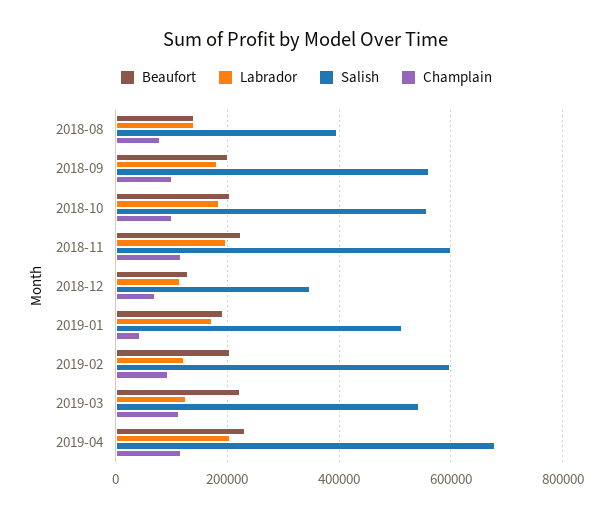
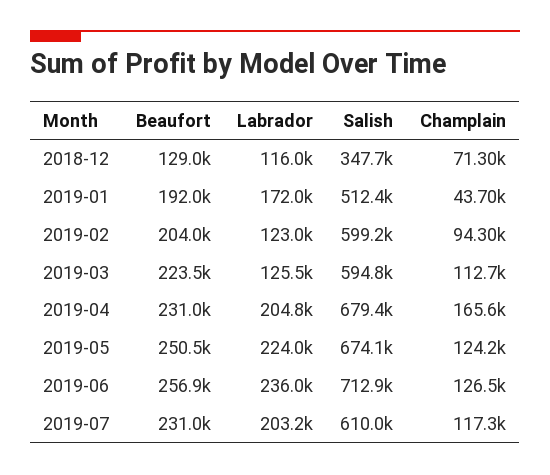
Beaufort, 2018-08: 140000 -> none
Labrador, 2018-08: 140000 -> none
Salish, 2018-08: 400000 -> none
Champlain, 2018-08: 80000 -> none
Beaufort, 2018-09: 200000 -> none
Labrador, 2018-09: 180000 -> none
Salish, 2018-09: 560000 -> none
Champlain, 2018-09: 100000 -> none
Beaufort, 2018-10: 200000 -> none
Labrador, 2018-10: 180000 -> none
Salish, 2018-10: 560000 -> none
Champlain, 2018-10: 100000 -> none
Beaufort, 2018-11: 220000 -> none
Labrador, 2018-11: 200000 -> none
Salish, 2018-11: 600000 -> none
Champlain, 2018-11: 120000 -> none
Salish, 2019-03: 540000 -> 594800
Champlain, 2019-04: 120000 -> 165600
Beaufort, 2019-05: none -> 250500
Labrador, 2019-05: none -> 224000
Salish, 2019-05: none -> 674100
Champlain, 2019-05: none -> 124200
Beaufort, 2019-06: none -> 256900
Labrador, 2019-06: none -> 236000
Salish, 2019-06: none -> 712900
Champlain, 2019-06: none -> 126500
Beaufort, 2019-07: none -> 231000
Labrador, 2019-07: none -> 203200
Salish, 2019-07: none -> 610000
Champlain, 2019-07: none -> 117300

